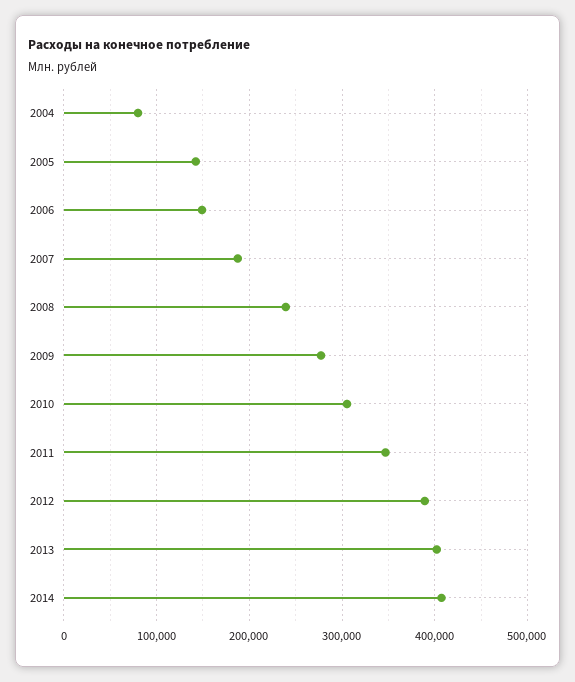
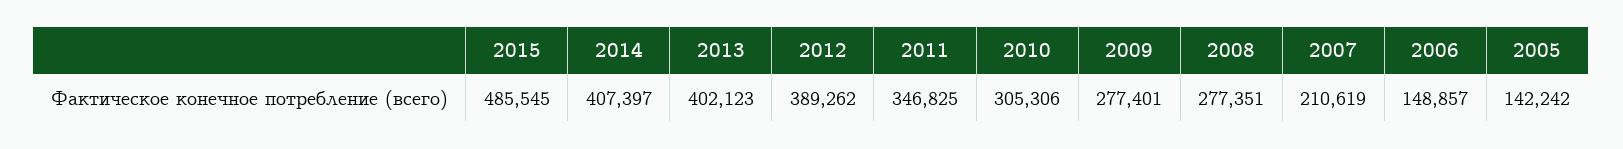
2004: 80000 -> none
2007: 190000 -> 210619
2008: 240000 -> 277351
2015: none -> 485545

